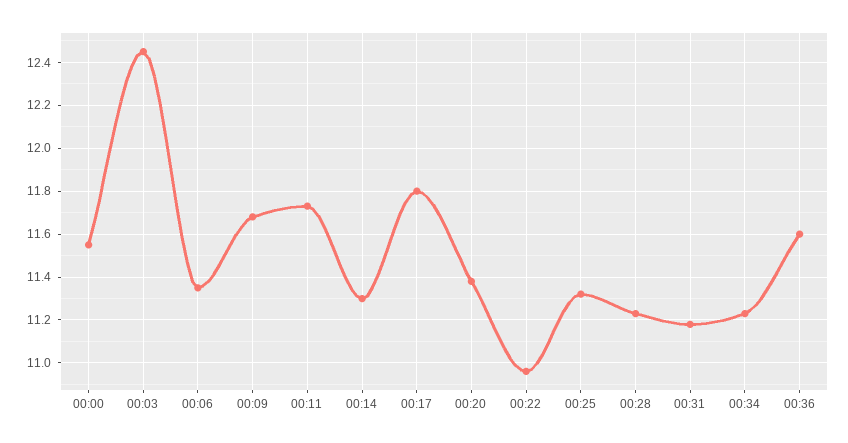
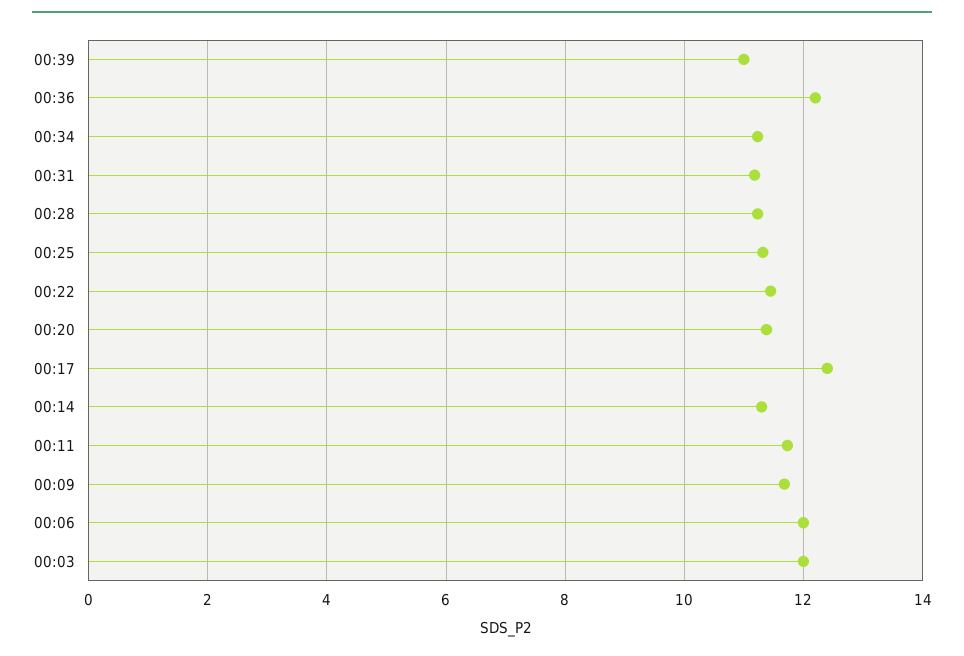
00:00: 11.55 -> none
00:03: 12.45 -> 12
00:06: 11.35 -> 12
00:17: 11.8 -> 12.4
00:22: 10.95 -> 11.4
00:36: 11.6 -> 12.2
00:39: none -> 11

